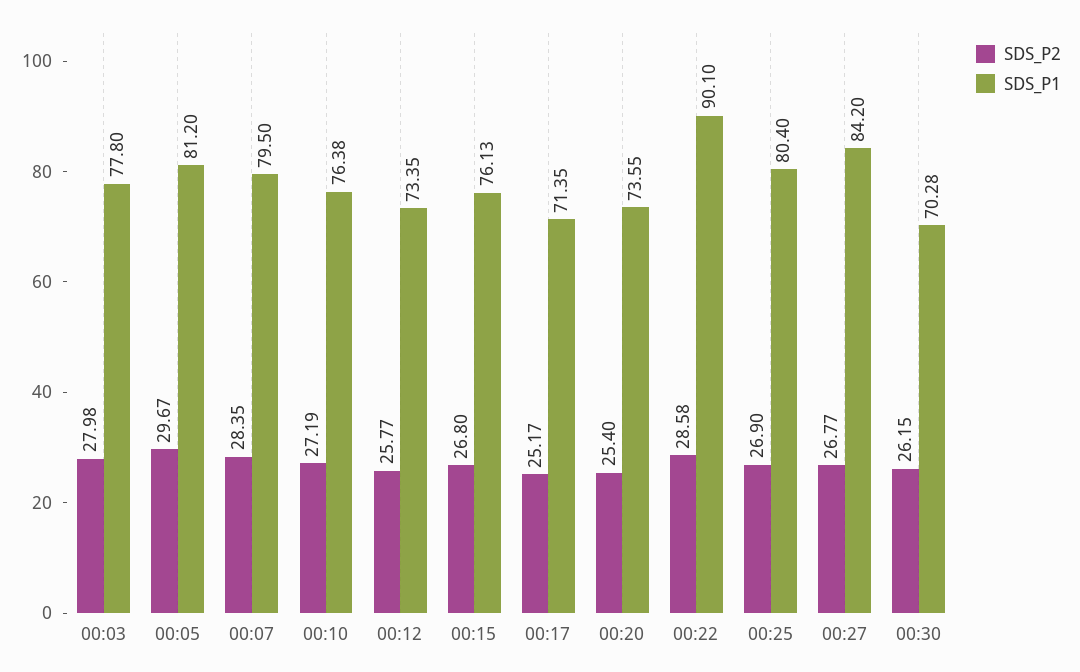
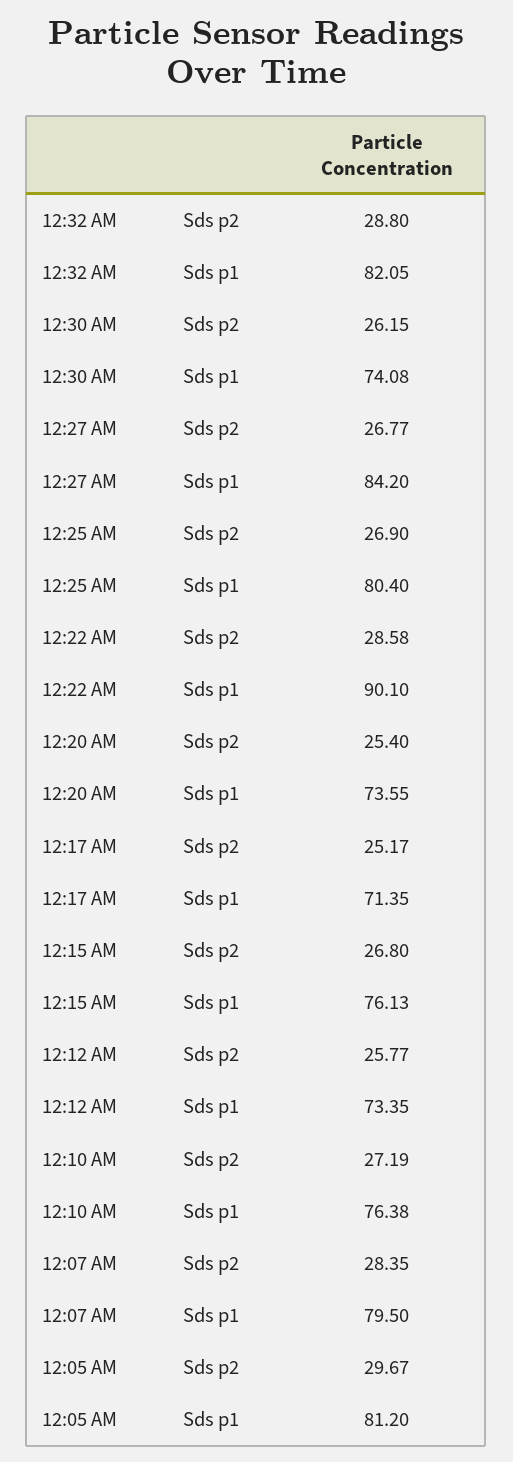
SDS_P2, 00:03: 27.98 -> none
SDS_P1, 00:03: 77.8 -> none
SDS_P1, 00:30: 70.28 -> 74.08
SDS_P2, 12:32 AM: none -> 28.8
SDS_P1, 12:32 AM: none -> 82.05

